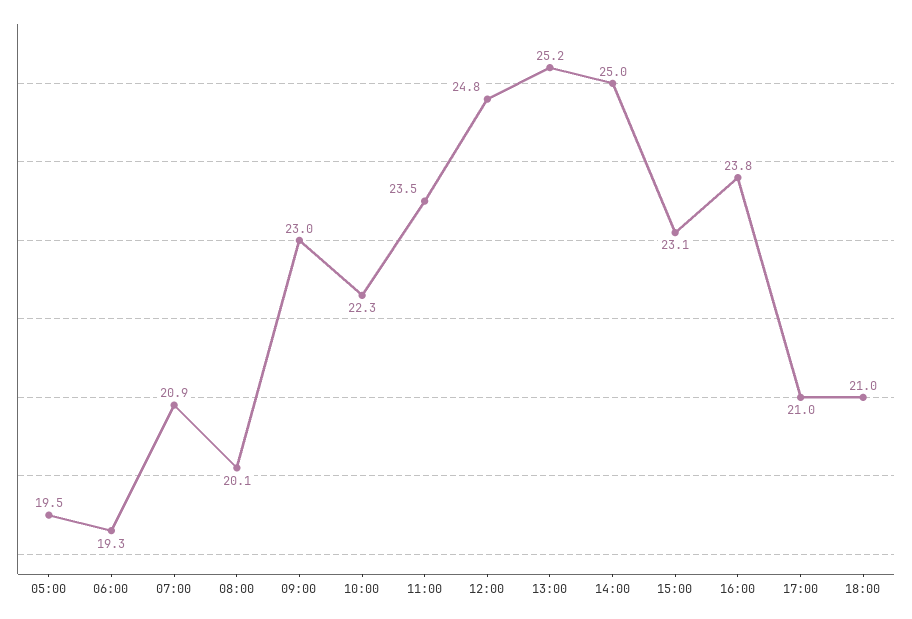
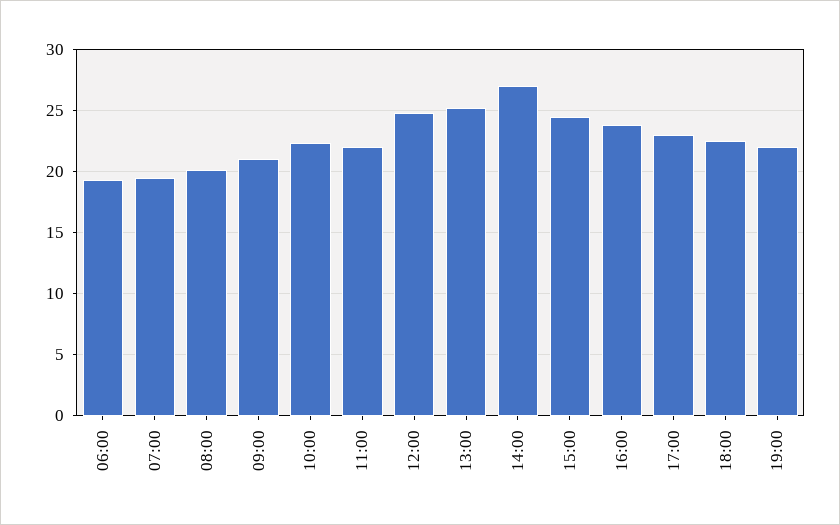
05:00: 19.5 -> none
07:00: 20.9 -> 19.5
09:00: 23 -> 21
11:00: 23.5 -> 22
14:00: 25 -> 27
15:00: 23.1 -> 24.5
17:00: 21 -> 23
18:00: 21 -> 22.5
19:00: none -> 22

